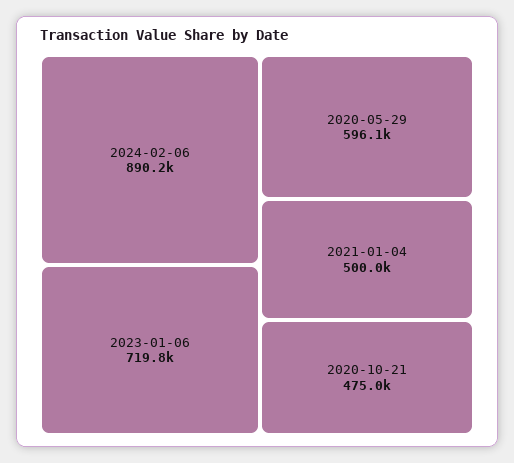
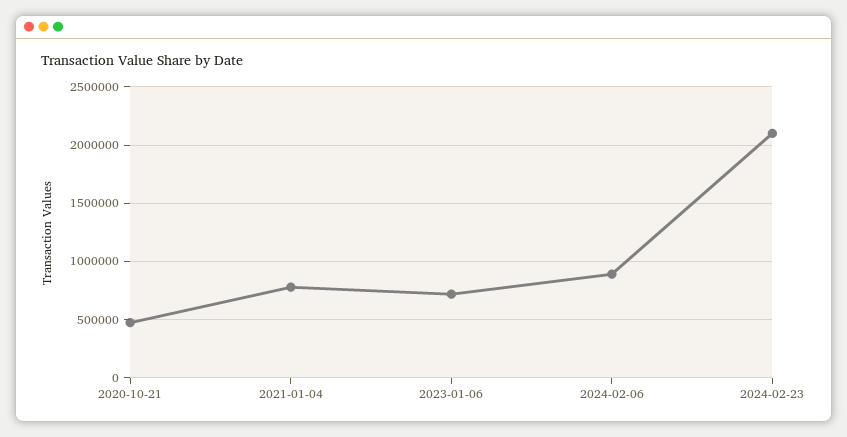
2020-05-29: 596100 -> none
2021-01-04: 500000 -> 800000
2024-02-23: none -> 2100000

